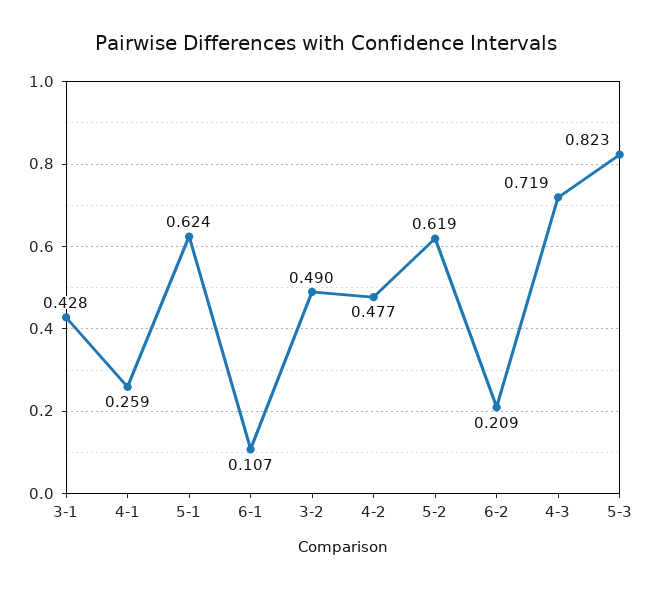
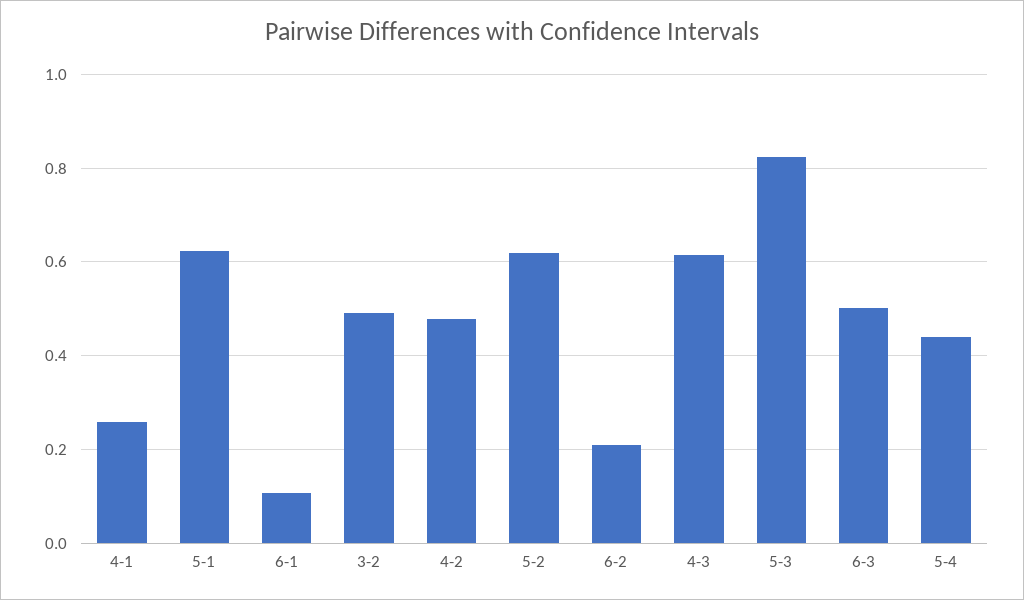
3-1: 0.428 -> none
4-3: 0.719 -> 0.62
6-3: none -> 0.5
5-4: none -> 0.44

